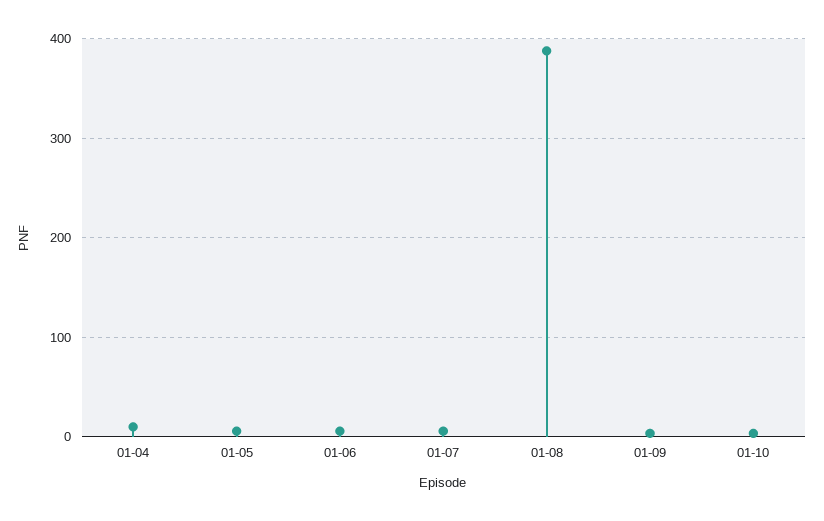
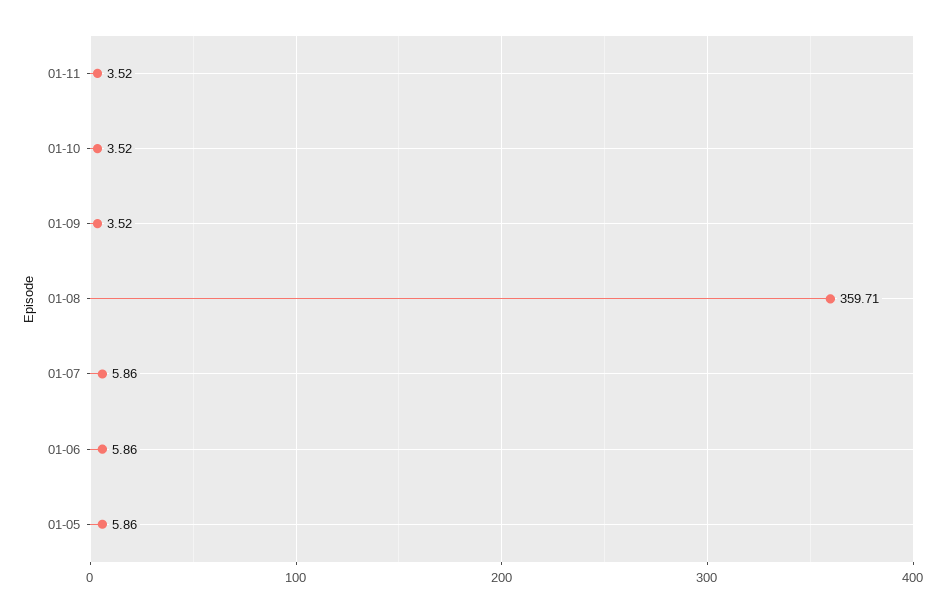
01-04: 10 -> none
01-08: 390 -> 359.71
01-11: none -> 3.52

